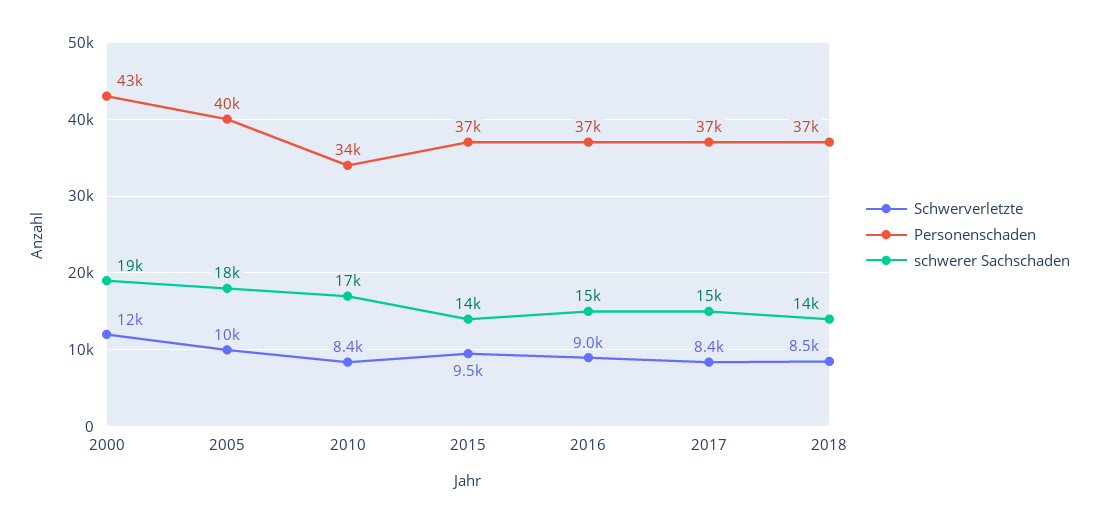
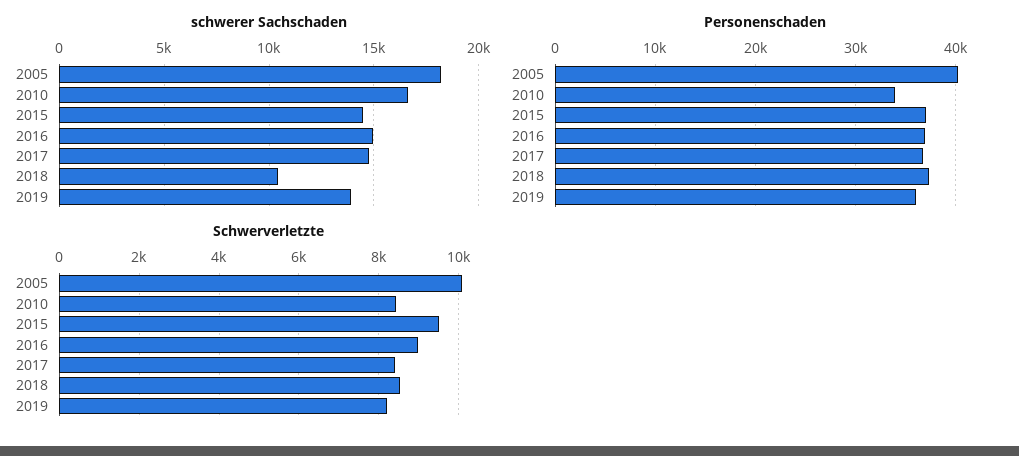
Schwerverletzte, 2000: 12000 -> none
Personenschaden, 2000: 43000 -> none
schwerer Sachschaden, 2000: 19000 -> none
schwerer Sachschaden, 2018: 14000 -> 10500
schwerer Sachschaden, 2019: none -> 14000
Personenschaden, 2019: none -> 36000
Schwerverletzte, 2019: none -> 8200

